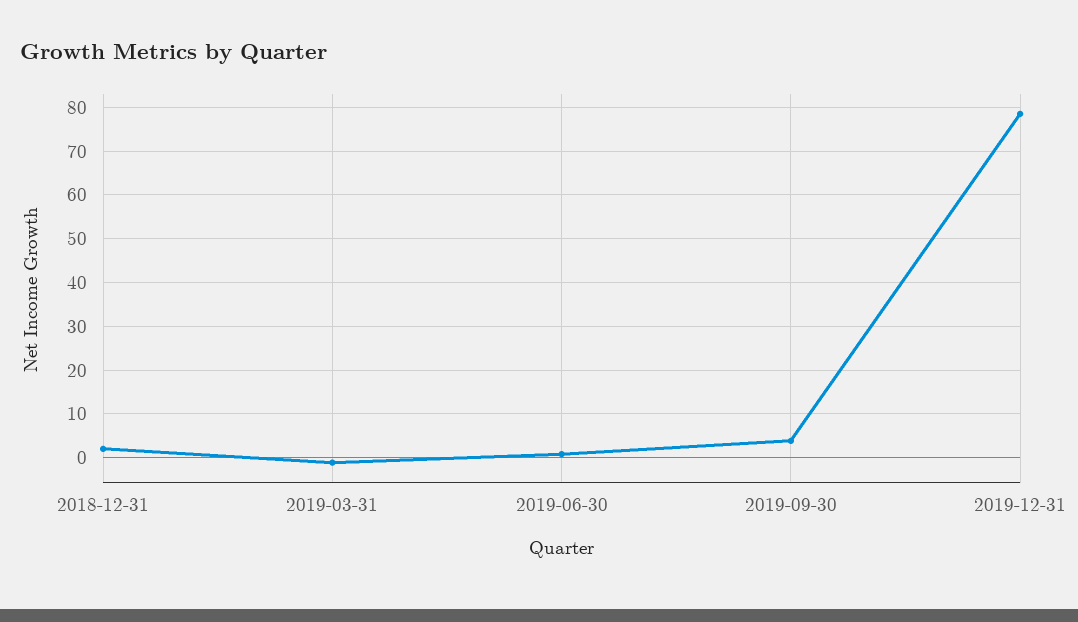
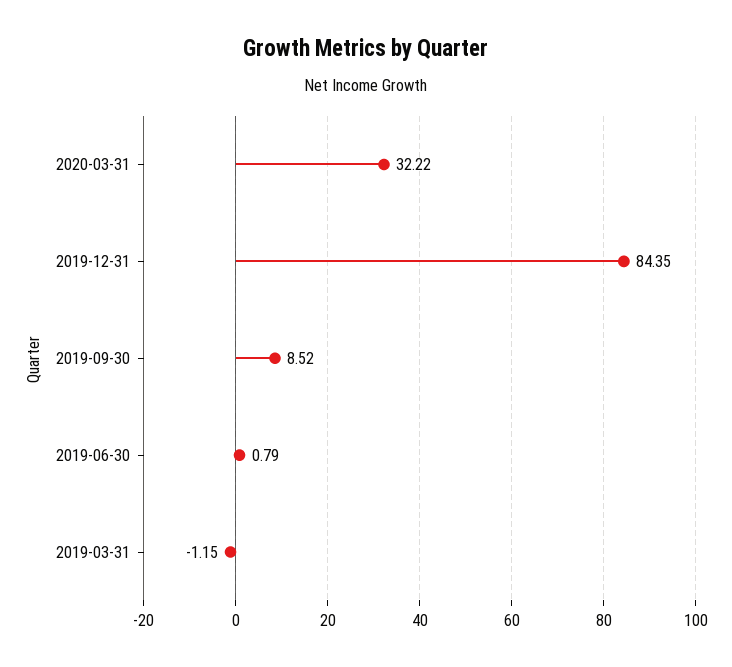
2018-12-31: 2 -> none
2019-09-30: 4 -> 8.52
2019-12-31: 78 -> 84.35
2020-03-31: none -> 32.22

